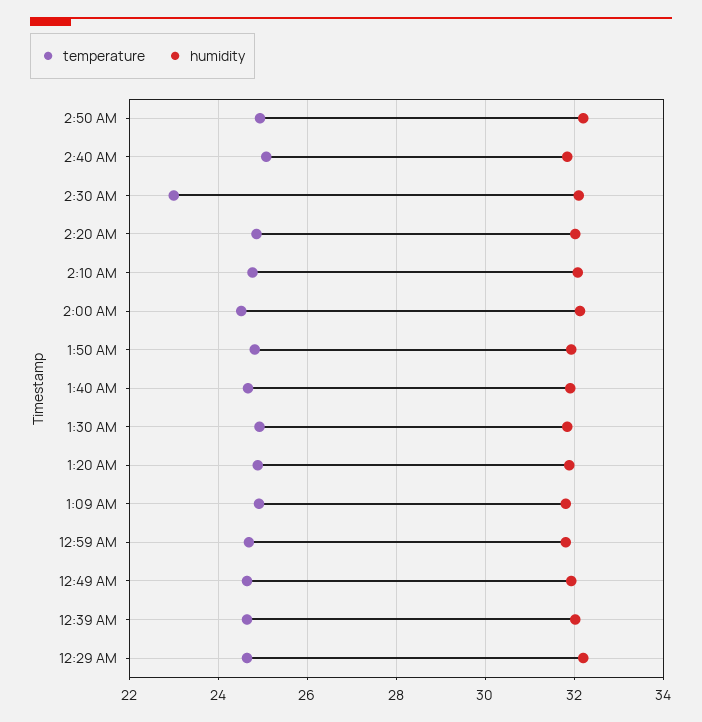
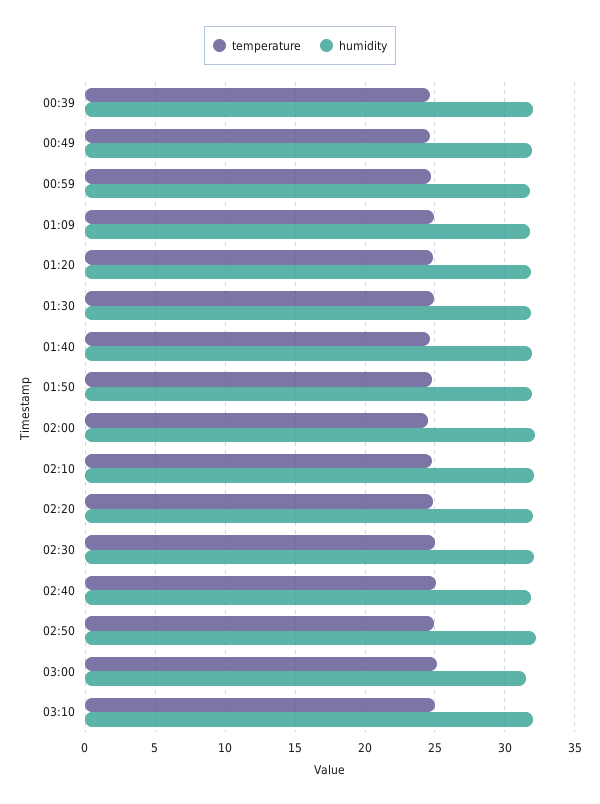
temperature, 2:30 AM: 23 -> 25
temperature, 12:29 AM: 24.6 -> none
humidity, 12:29 AM: 32.2 -> none
temperature, 03:00: none -> 25
humidity, 03:00: none -> 31.5
temperature, 03:10: none -> 25
humidity, 03:10: none -> 32

